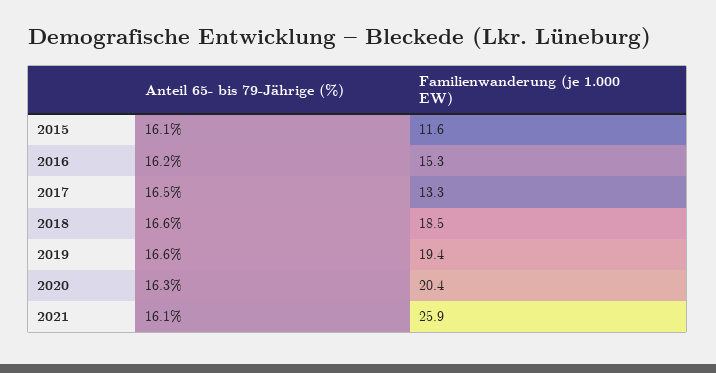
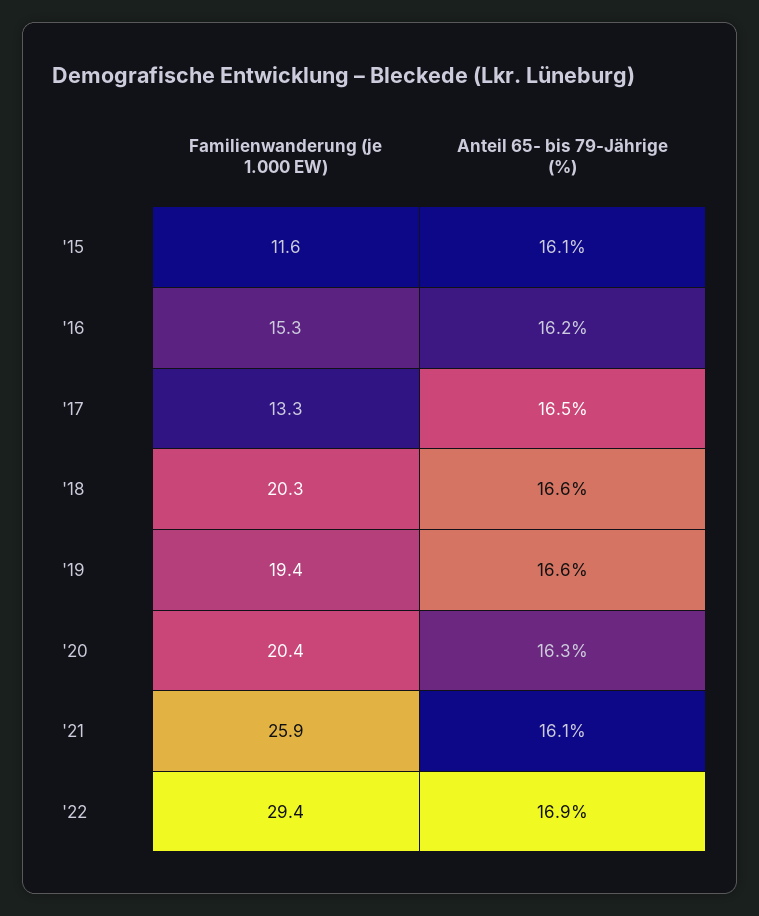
Familienwanderung (je 1.000 EW), 2018: 18.5 -> 20.3
Familienwanderung (je 1.000 EW), '22: none -> 29.4
Anteil 65- bis 79-Jährige (%), '22: none -> 16.9

